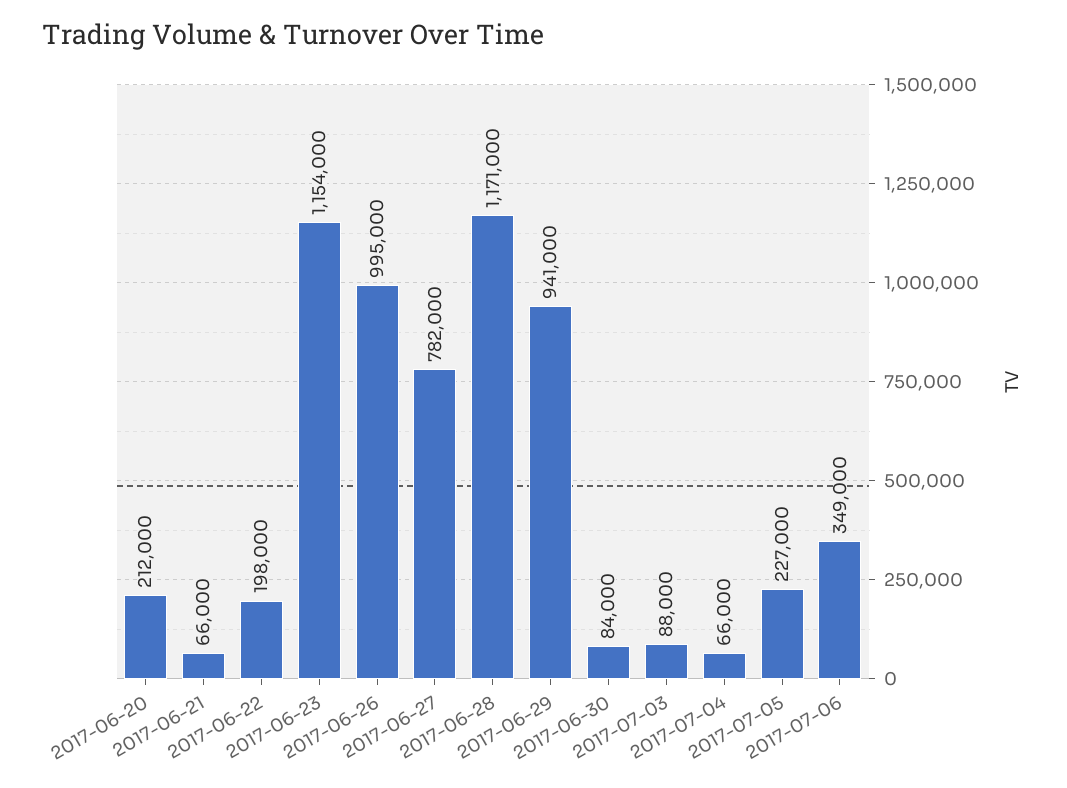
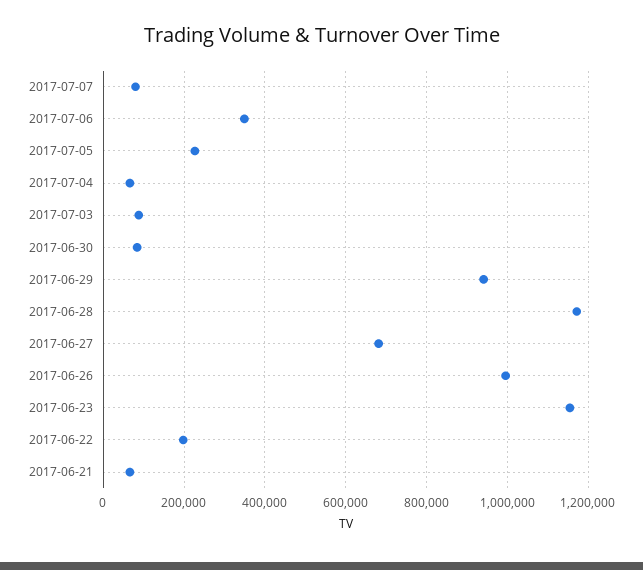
2017-06-20: 212000 -> none
2017-06-27: 782000 -> 680000
2017-07-07: none -> 80000

